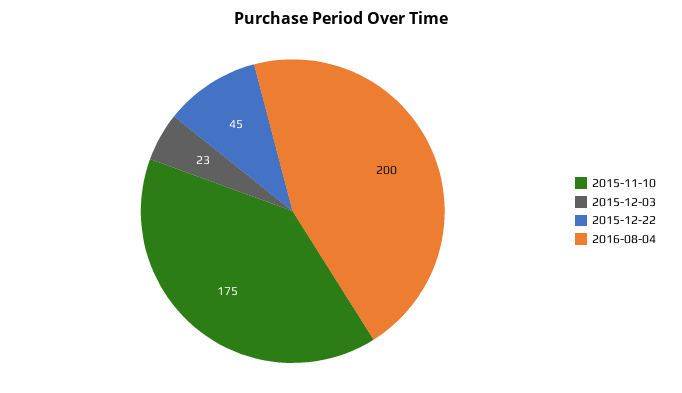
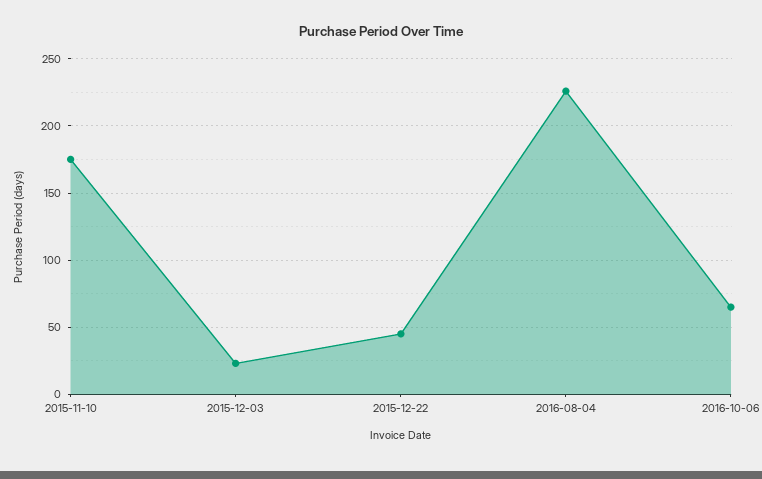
2016-08-04: 200 -> 225
2016-10-06: none -> 65

